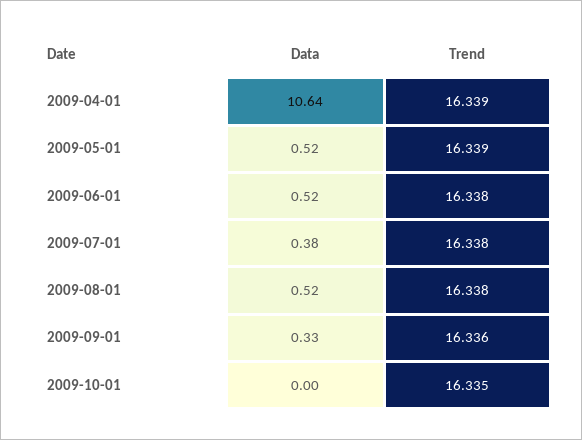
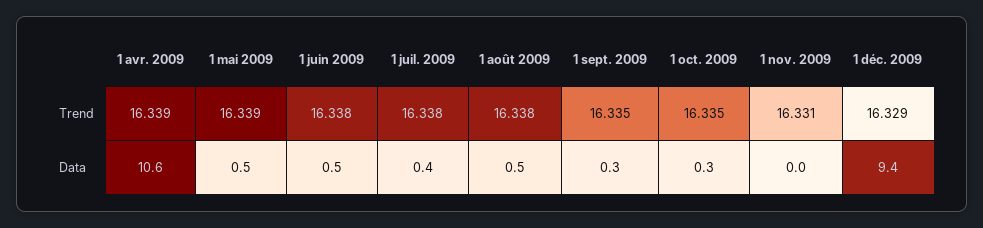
Trend, 2009-09-01: 16.336 -> 16.335
Data, 2009-10-01: 0 -> 0.3
Trend, 1 nov. 2009: none -> 16.331
Trend, 1 déc. 2009: none -> 16.329
Data, 1 nov. 2009: none -> 0
Data, 1 déc. 2009: none -> 9.4

